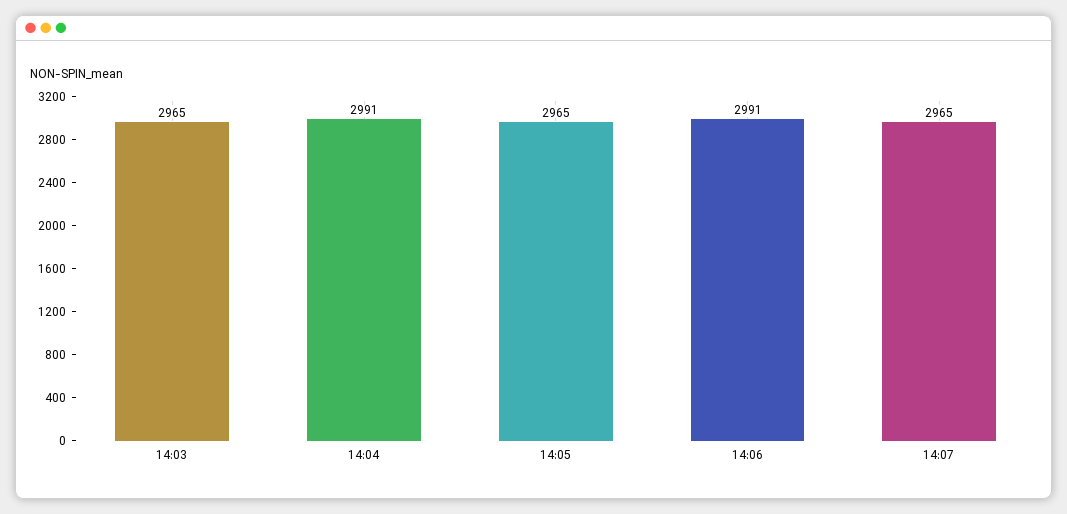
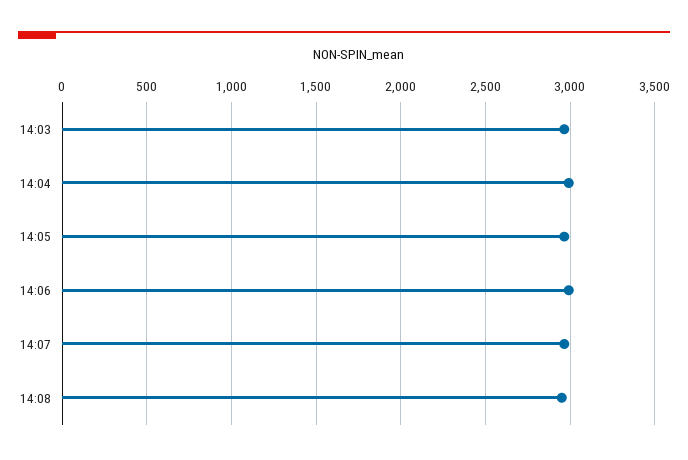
14:08: none -> 2950

